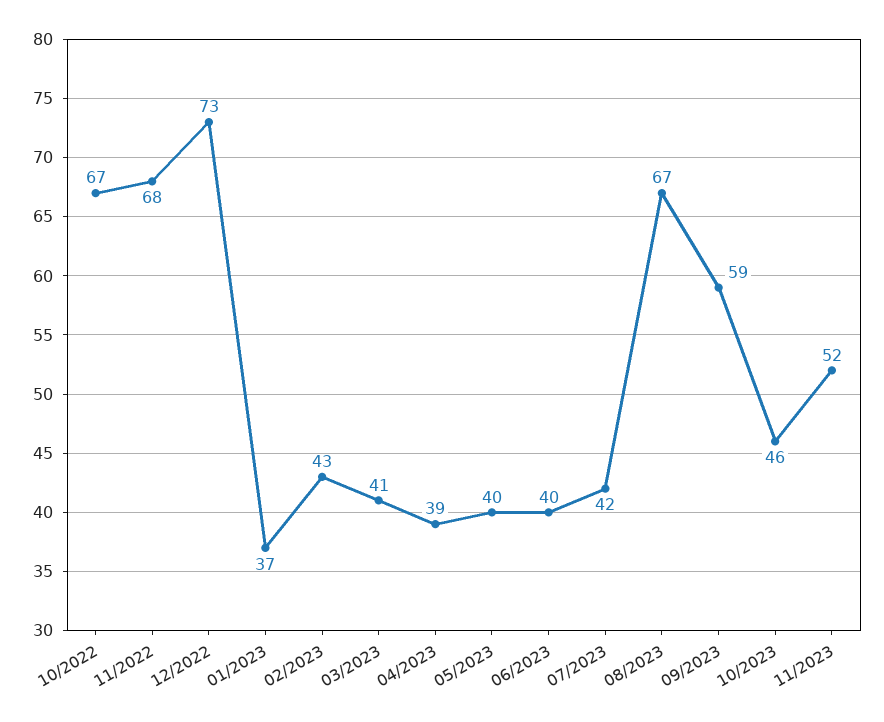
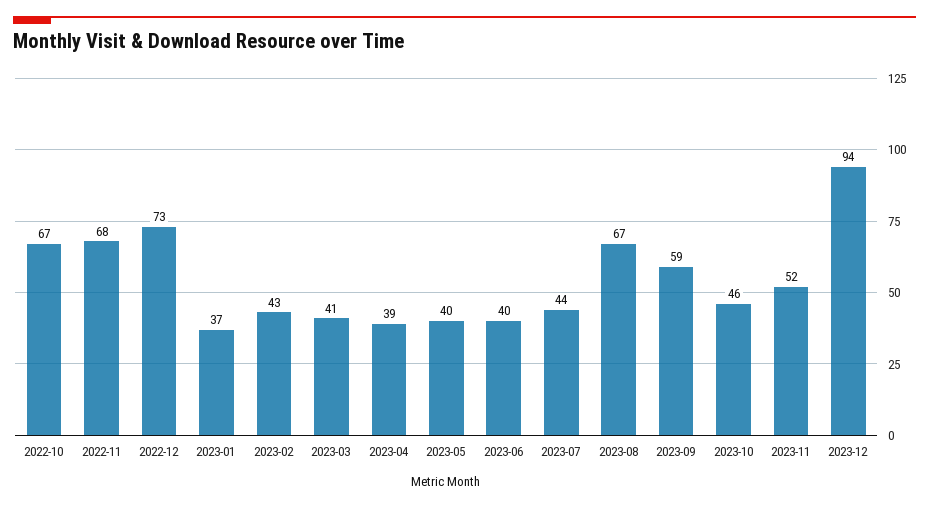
07/2023: 42 -> 44
2023-12: none -> 94

